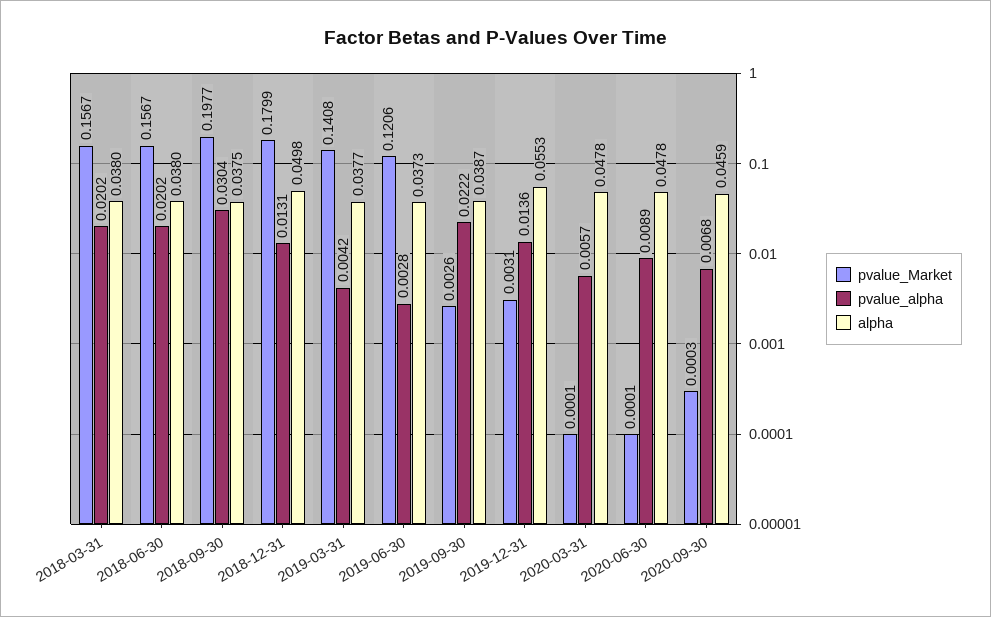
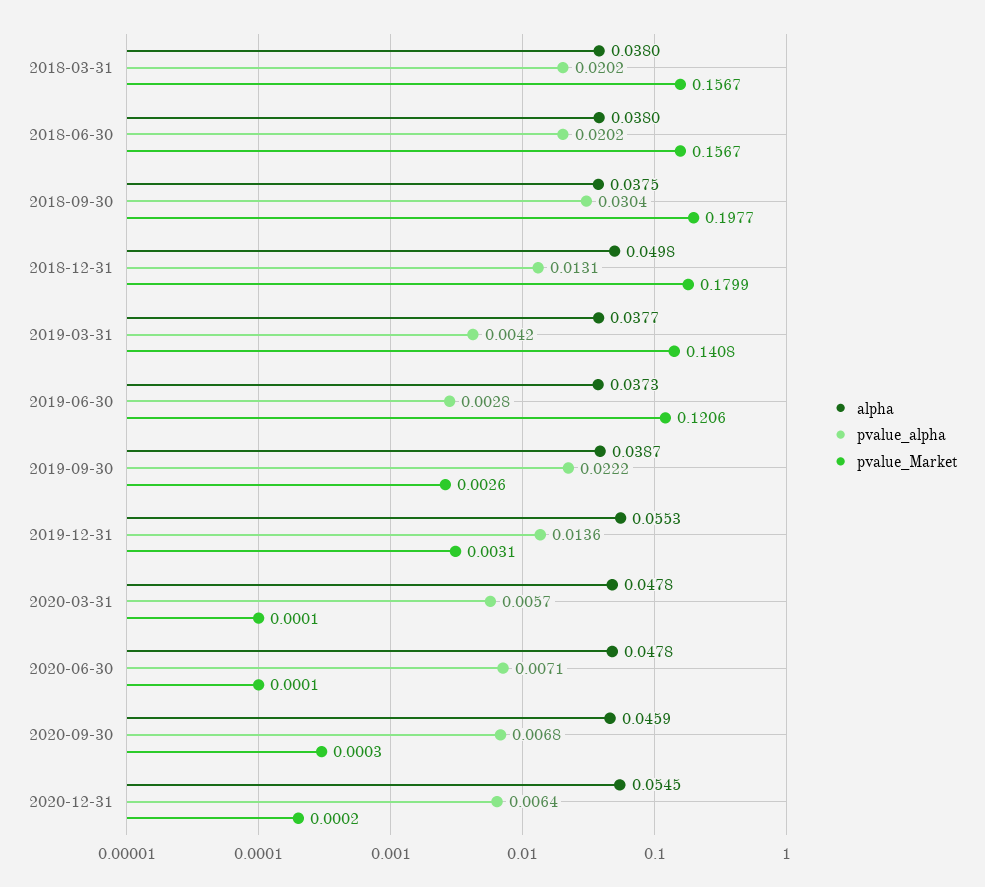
pvalue_alpha, 2020-06-30: 0.0089 -> 0.0071
alpha, 2020-12-31: none -> 0.0545
pvalue_alpha, 2020-12-31: none -> 0.0064
pvalue_Market, 2020-12-31: none -> 0.0002

